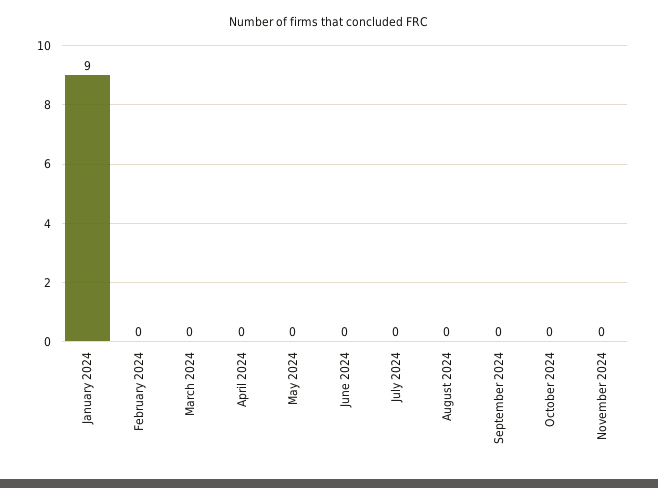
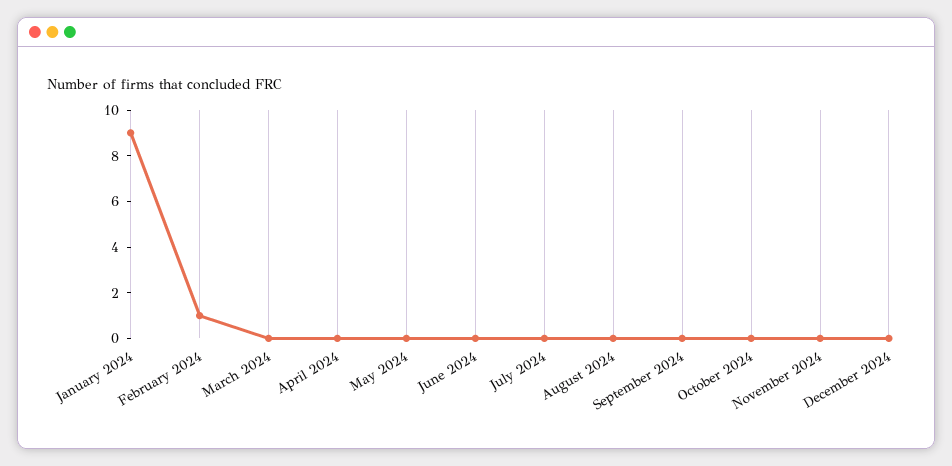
February 2024: 0 -> 1
December 2024: none -> 0

